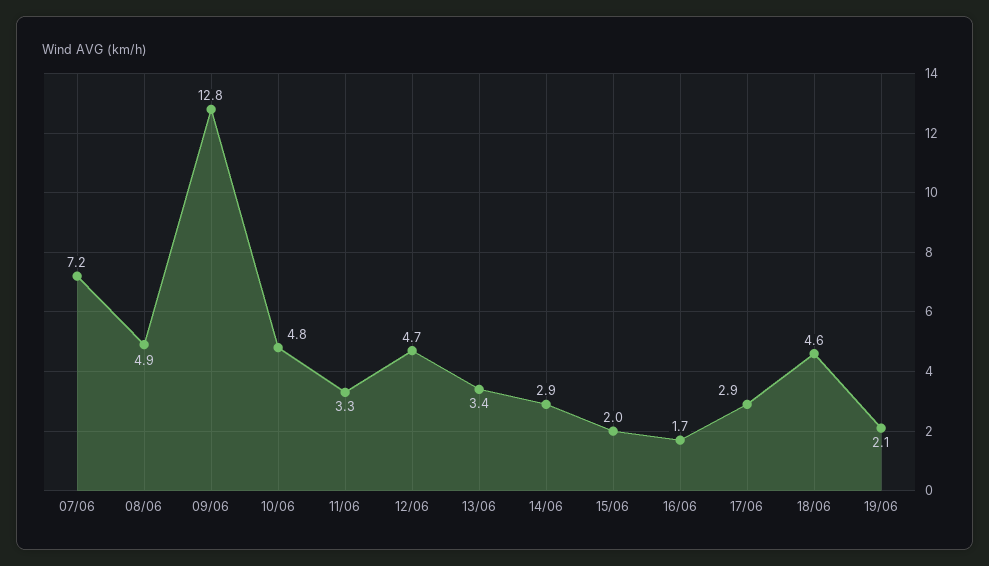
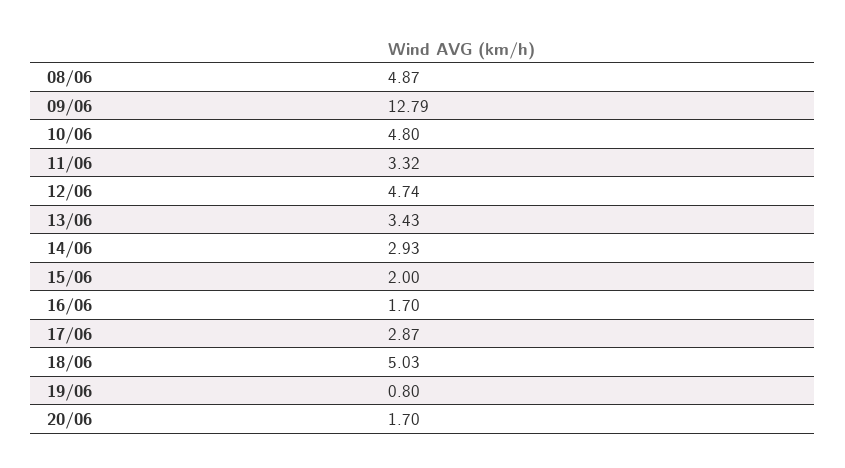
07/06: 7.2 -> none
18/06: 4.6 -> 5.03
19/06: 2.1 -> 0.8
20/06: none -> 1.7

